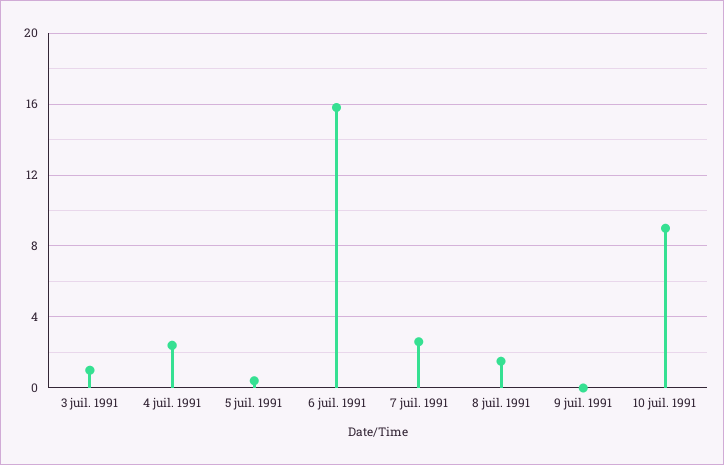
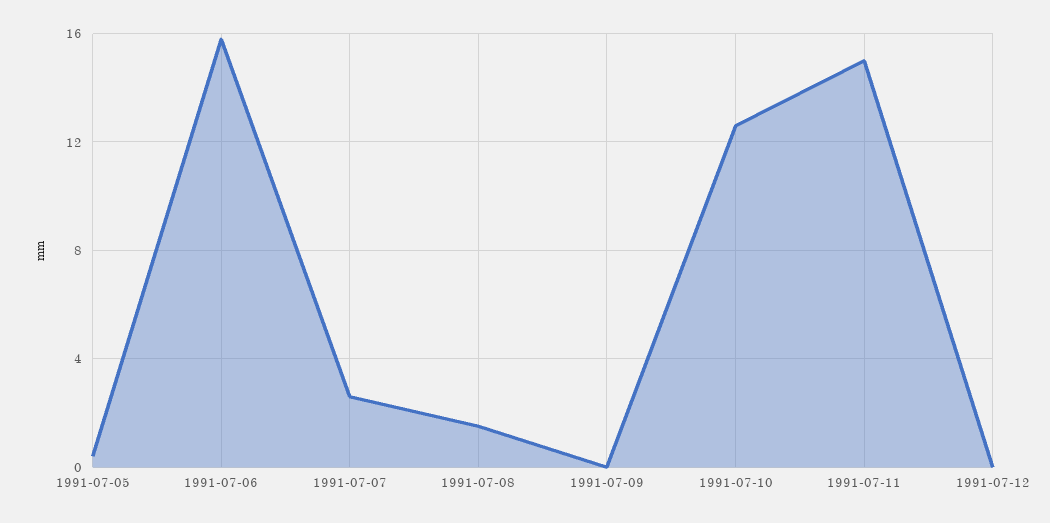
3 juil. 1991: 1 -> none
4 juil. 1991: 2.5 -> none
10 juil. 1991: 9 -> 12.5
1991-07-11: none -> 15
1991-07-12: none -> 0

